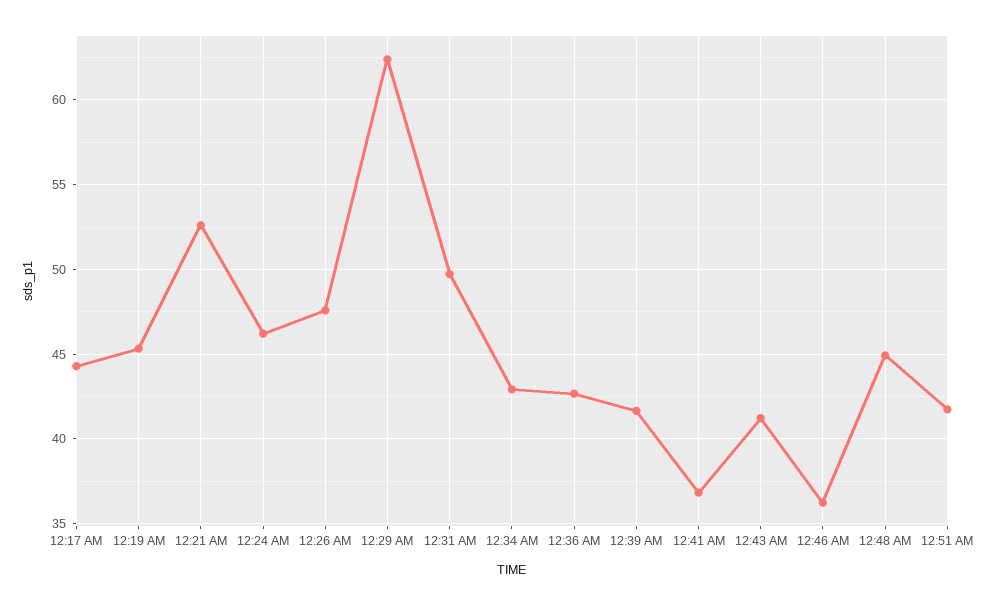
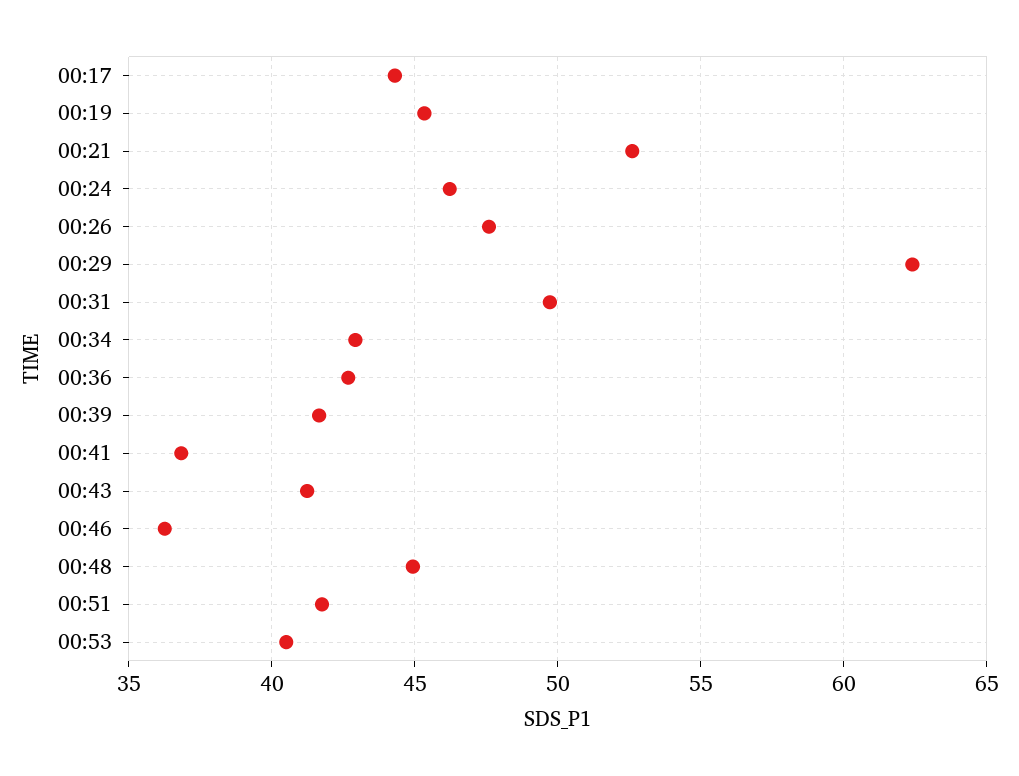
00:53: none -> 40.5

